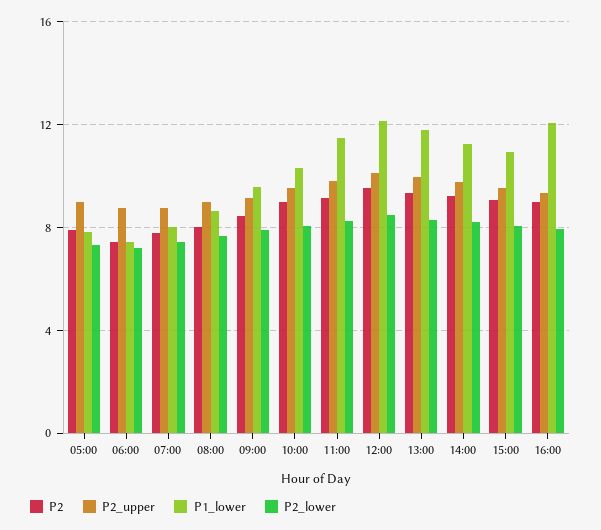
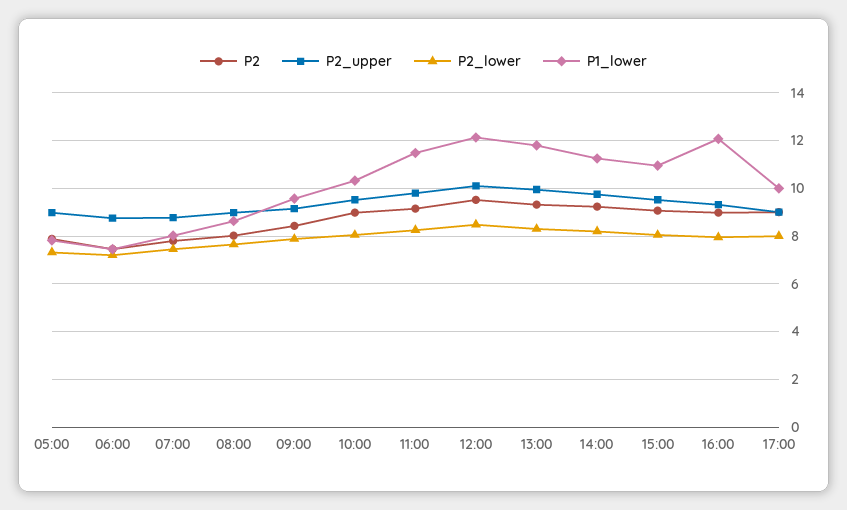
P2, 17:00: none -> 9
P2_upper, 17:00: none -> 9
P2_lower, 17:00: none -> 8
P1_lower, 17:00: none -> 10

